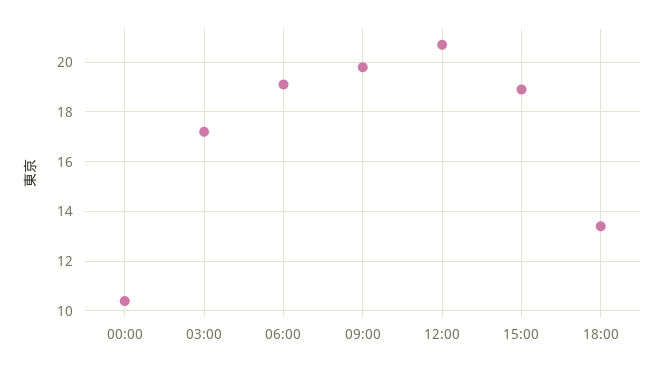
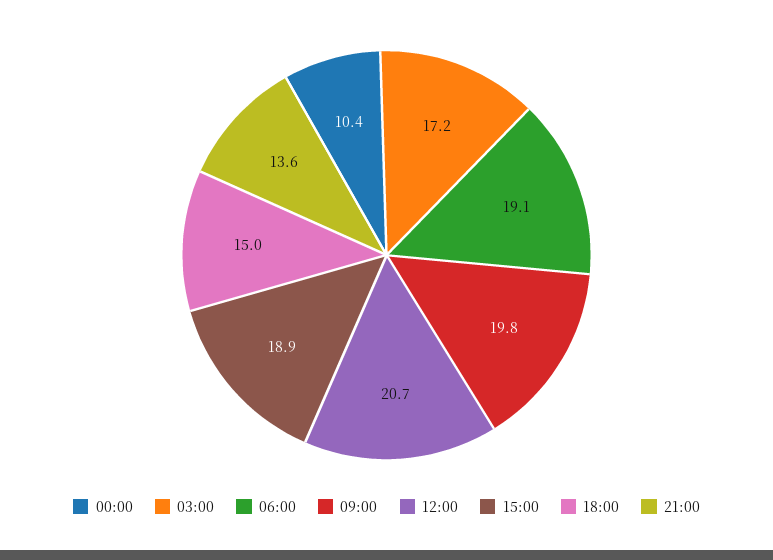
18:00: 13.5 -> 15
21:00: none -> 13.6

